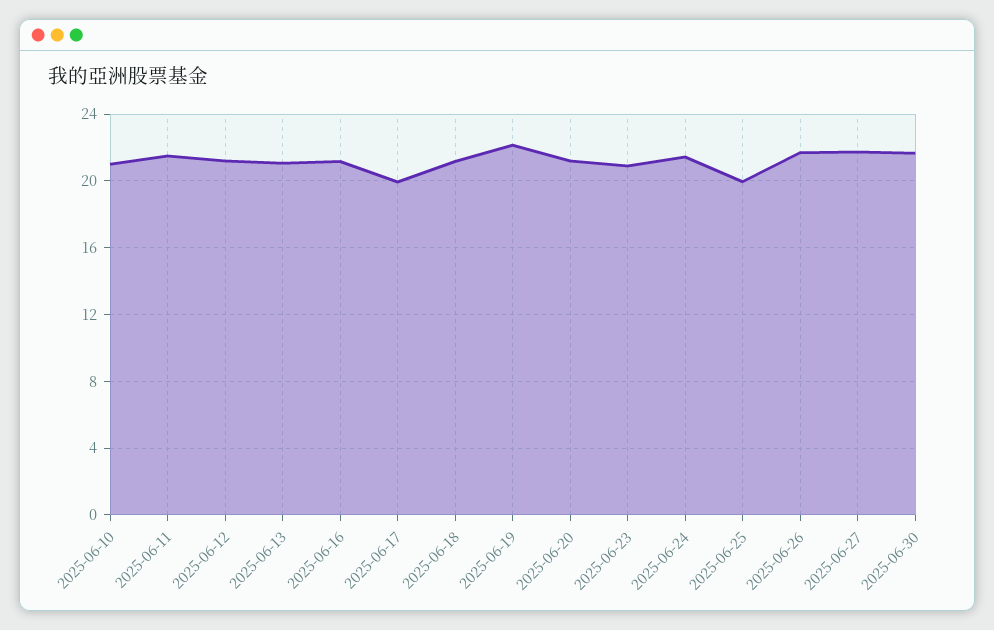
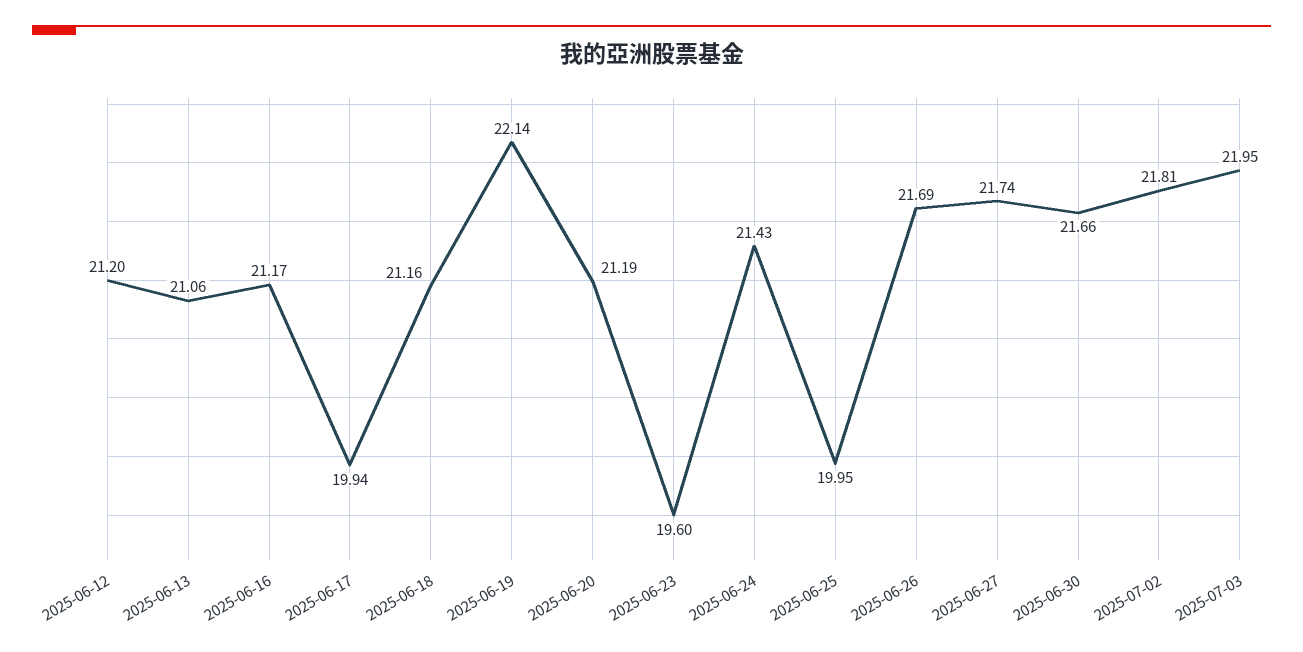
2025-06-10: 21 -> none
2025-06-11: 21.5 -> none
2025-06-23: 21 -> 19.6
2025-07-02: none -> 21.81
2025-07-03: none -> 21.95

